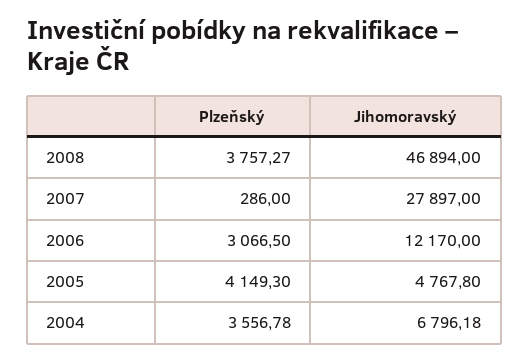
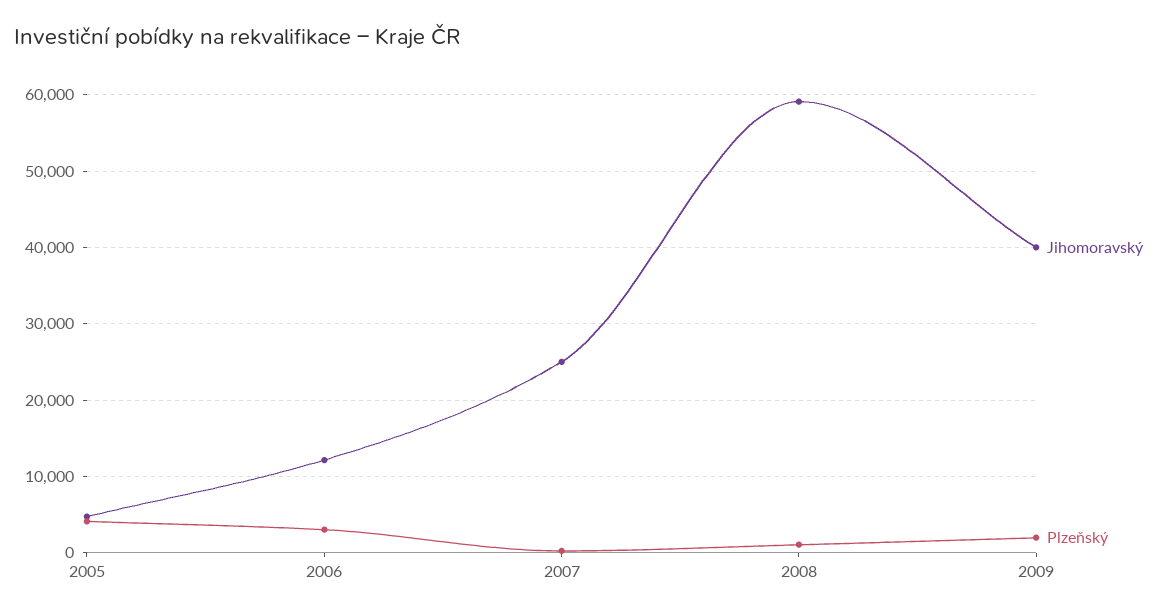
Plzeňský, 2008: 3757.27 -> 1000
Jihomoravský, 2008: 46894 -> 59000
Jihomoravský, 2007: 27897 -> 25000
Plzeňský, 2004: 3556.78 -> none
Jihomoravský, 2004: 6796.18 -> none
Jihomoravský, 2009: none -> 40000
Plzeňský, 2009: none -> 2000

